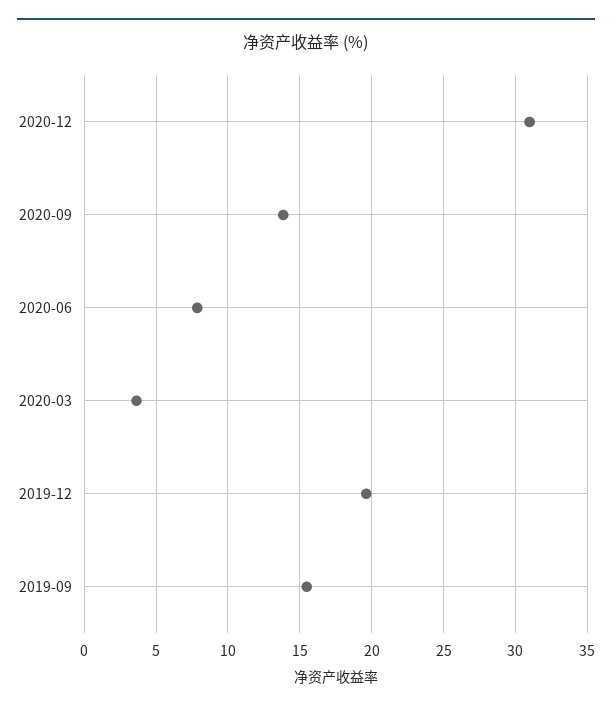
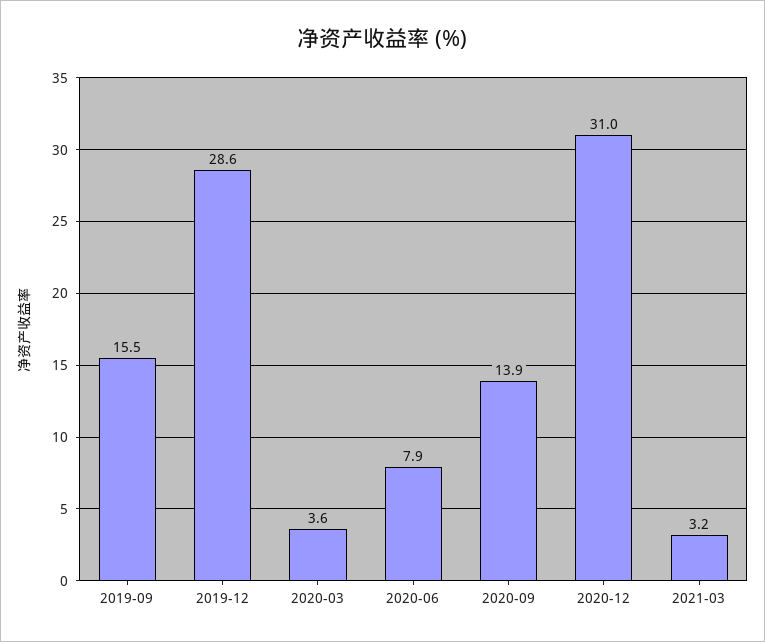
2019-12: 19.5 -> 28.6
2021-03: none -> 3.2

